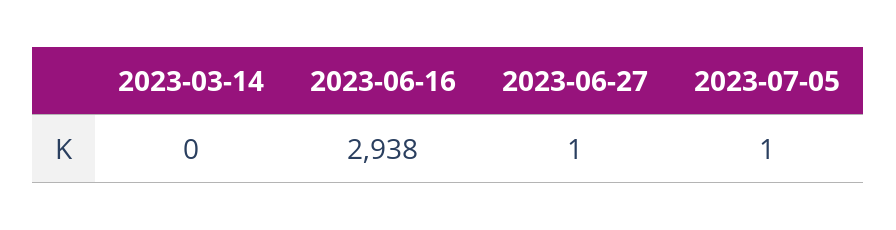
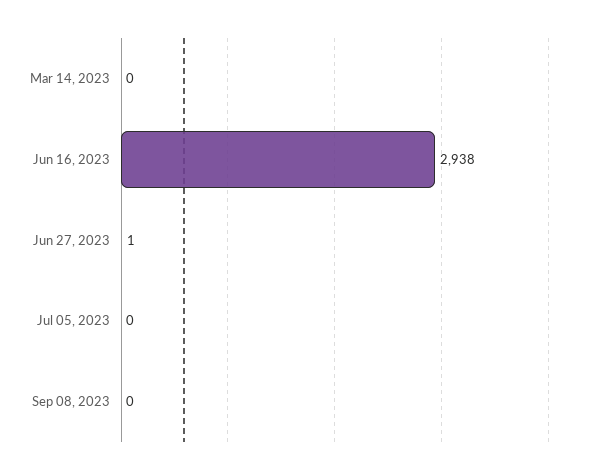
2023-07-05: 1 -> 0
Sep 08, 2023: none -> 0

